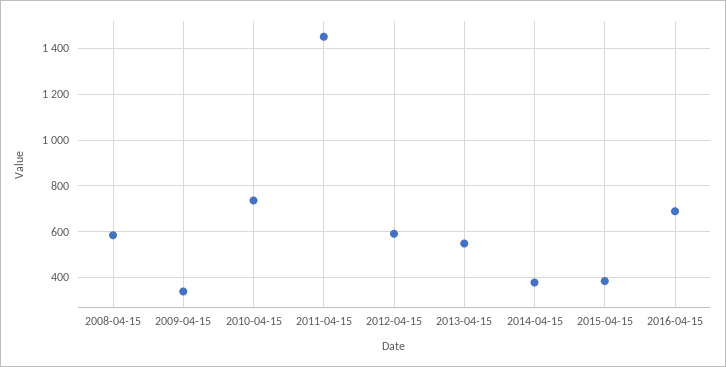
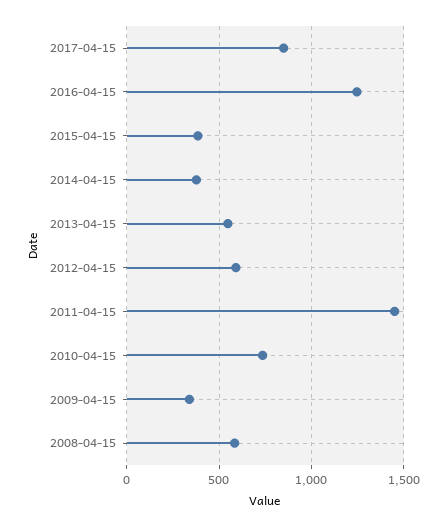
2016-04-15: 700 -> 1250
2017-04-15: none -> 850

